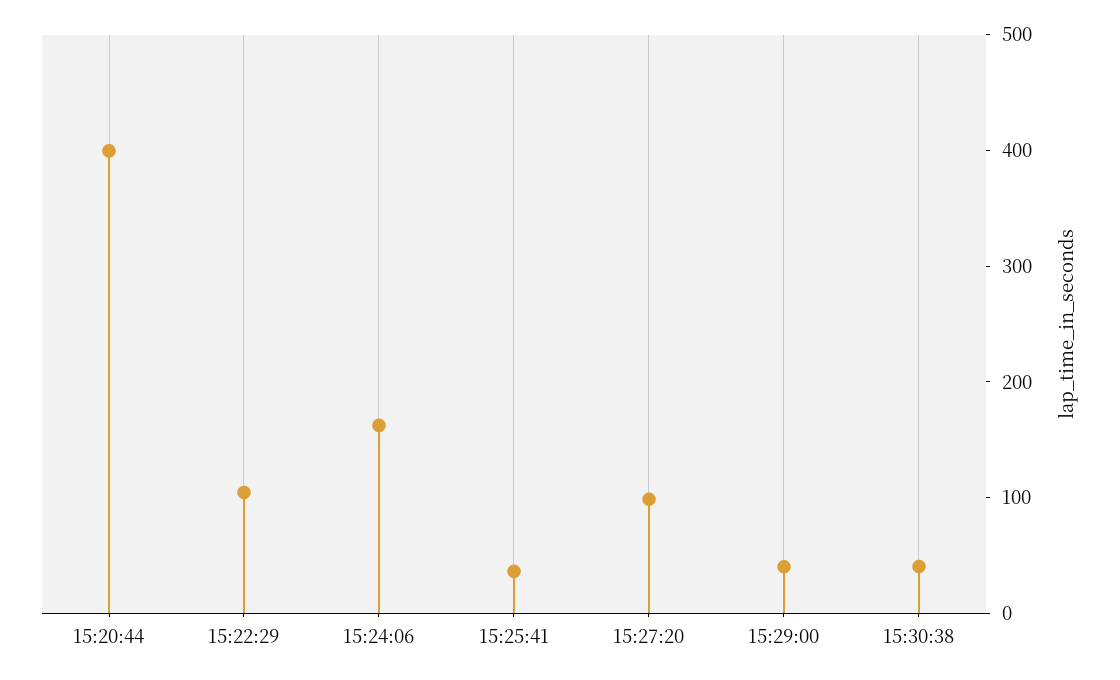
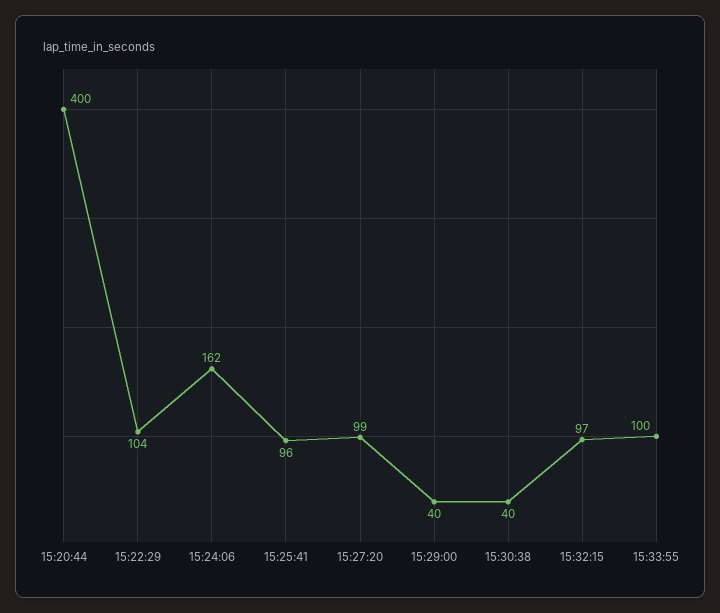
15:25:41: 40 -> 96
15:32:15: none -> 97
15:33:55: none -> 100

